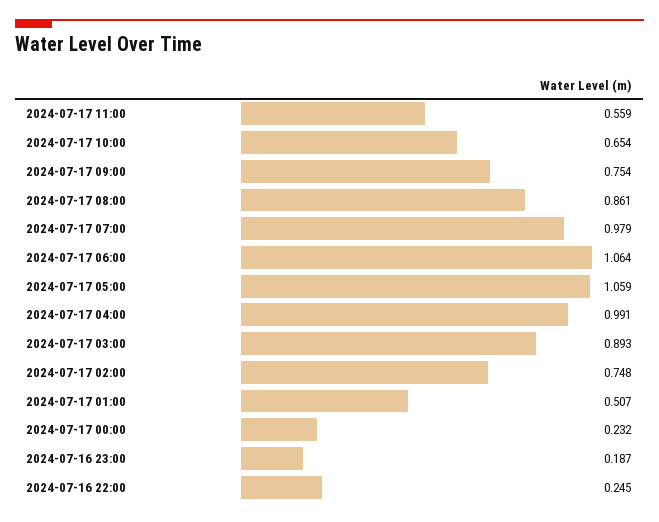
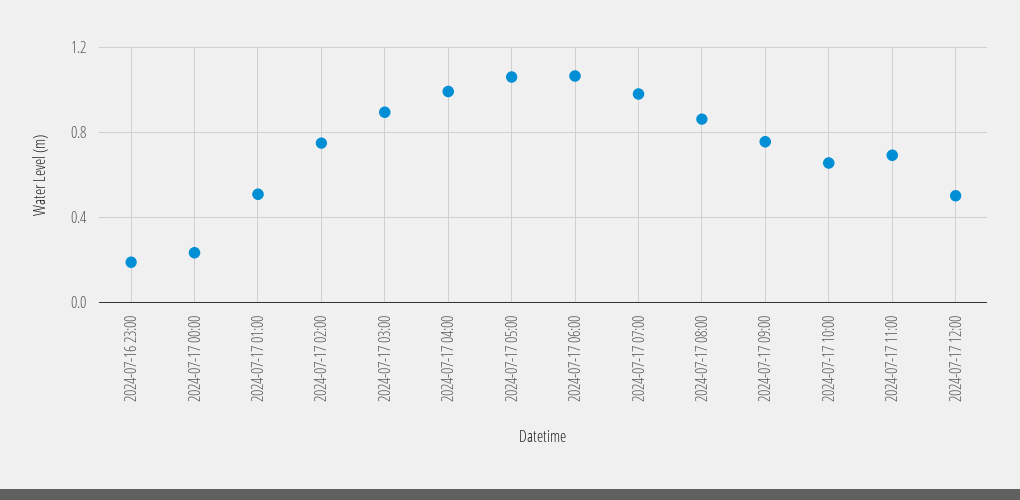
2024-07-17 11:00: 0.559 -> 0.7
2024-07-16 22:00: 0.245 -> none
2024-07-17 12:00: none -> 0.5

